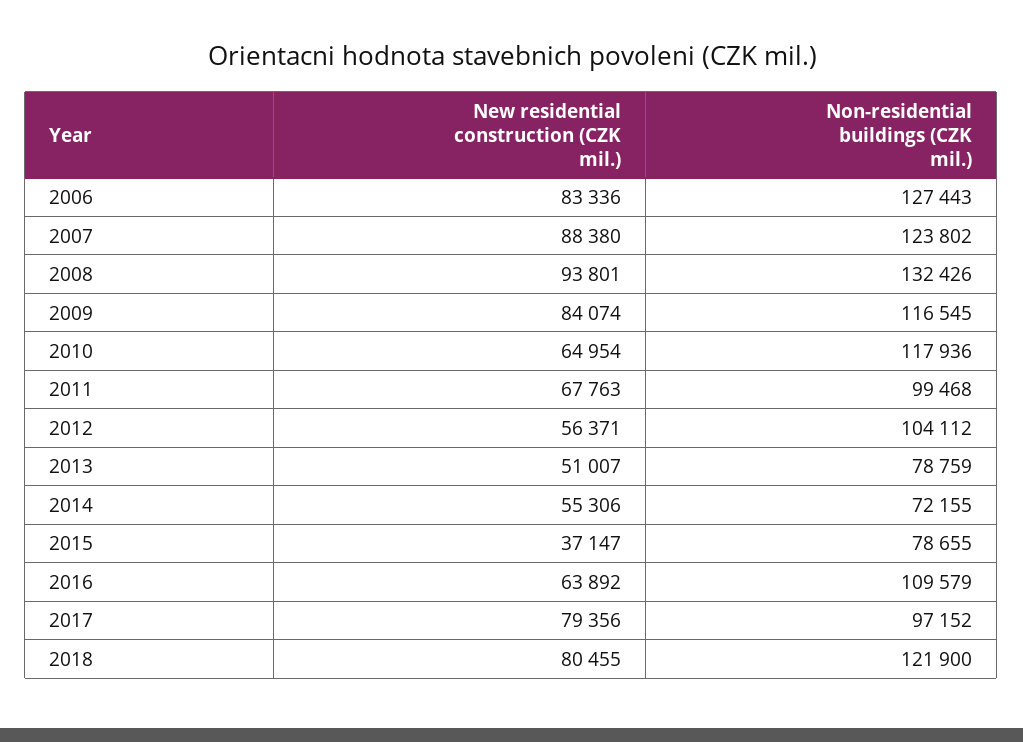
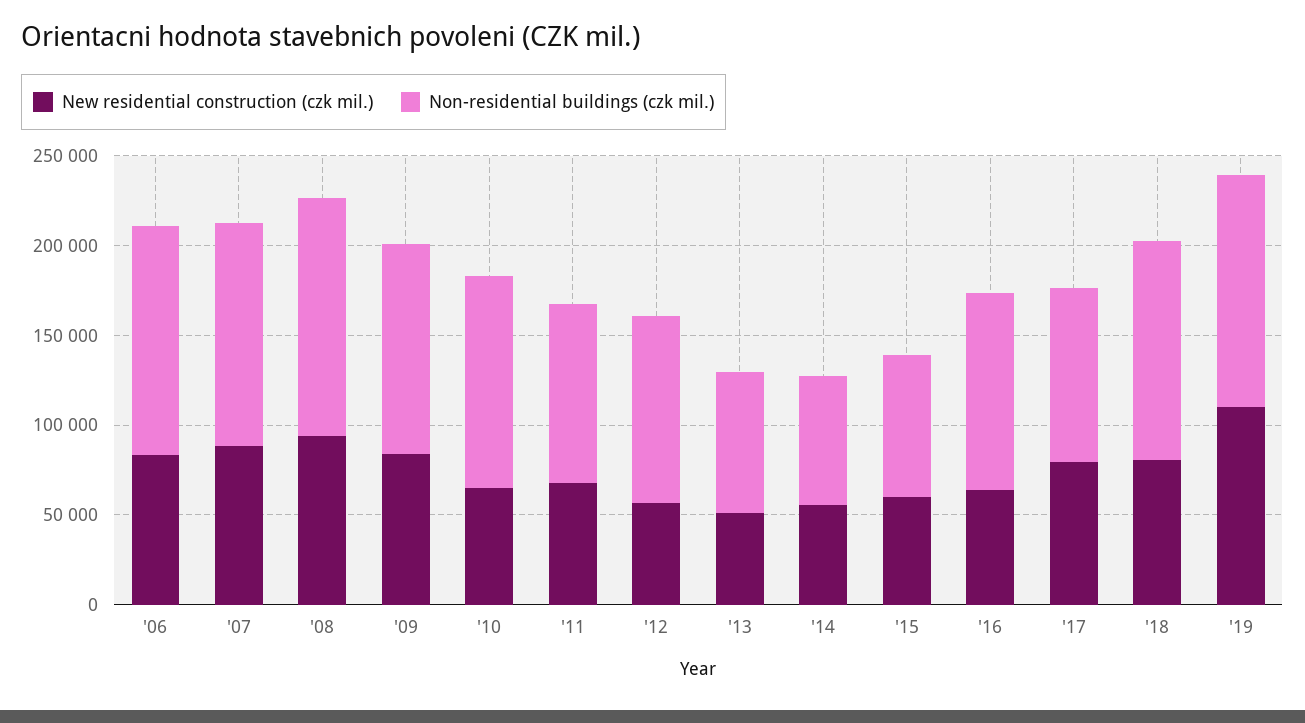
New residential construction (CZK mil.), 2015: 37147 -> 60000
New residential construction (CZK mil.), '19: none -> 110000
Non-residential buildings (CZK mil.), '19: none -> 130000

